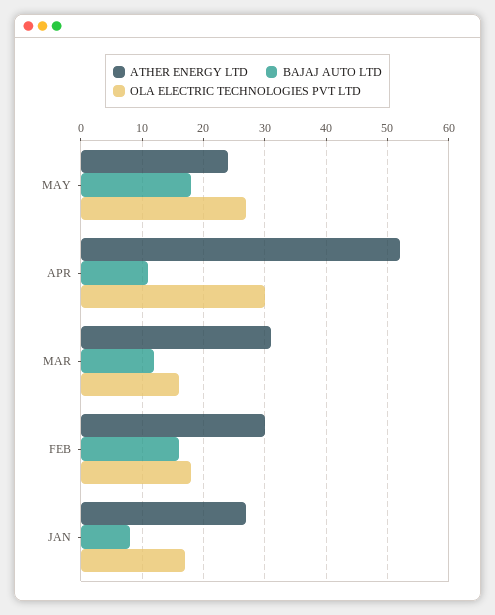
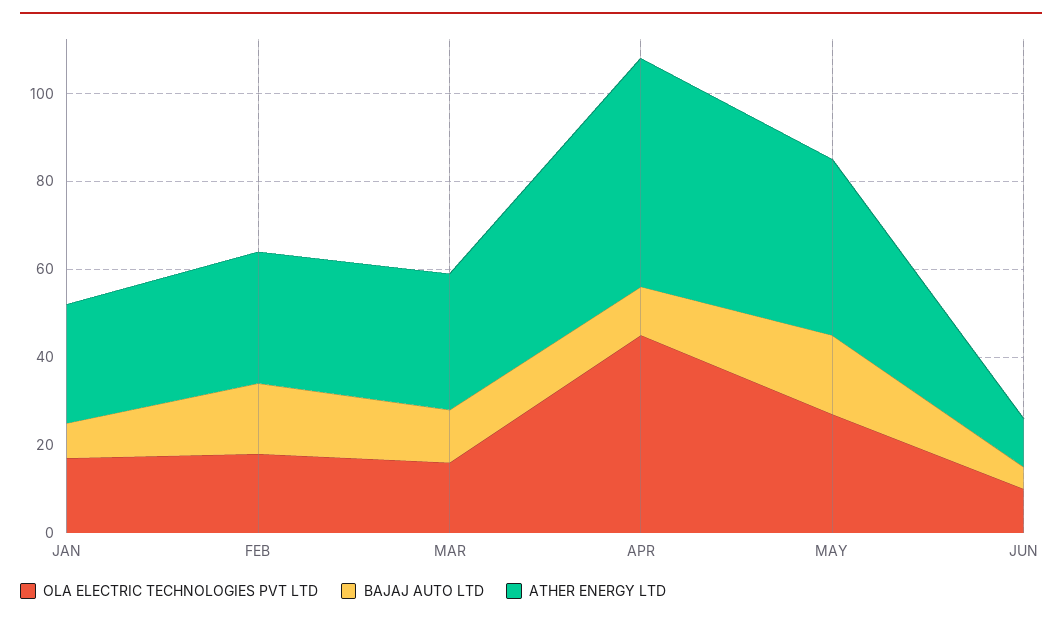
ATHER ENERGY LTD, MAY: 24 -> 40
OLA ELECTRIC TECHNOLOGIES PVT LTD, APR: 30 -> 45
OLA ELECTRIC TECHNOLOGIES PVT LTD, JUN: none -> 10
BAJAJ AUTO LTD, JUN: none -> 5
ATHER ENERGY LTD, JUN: none -> 10

